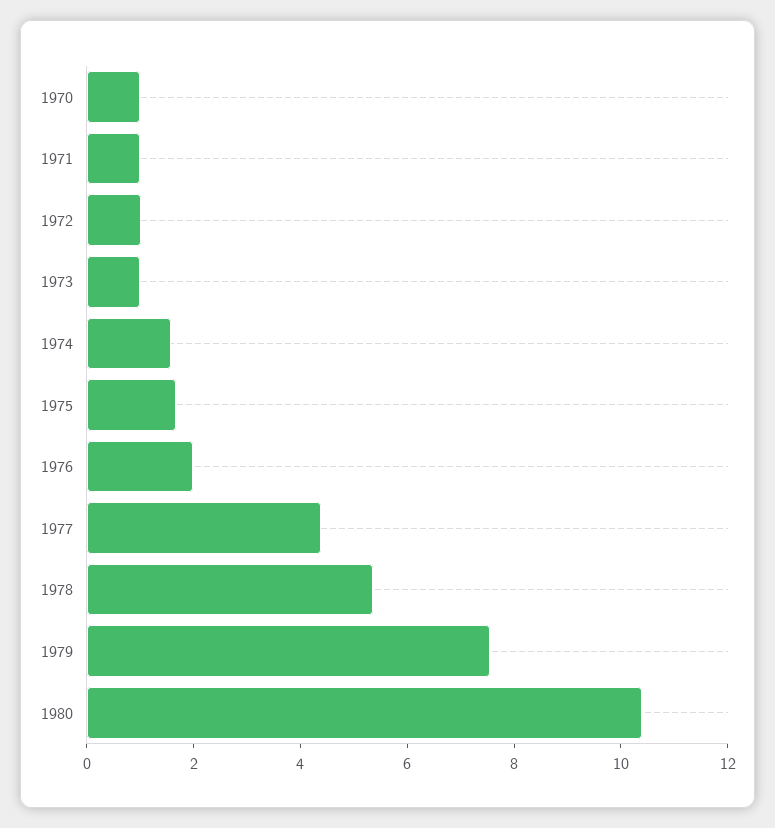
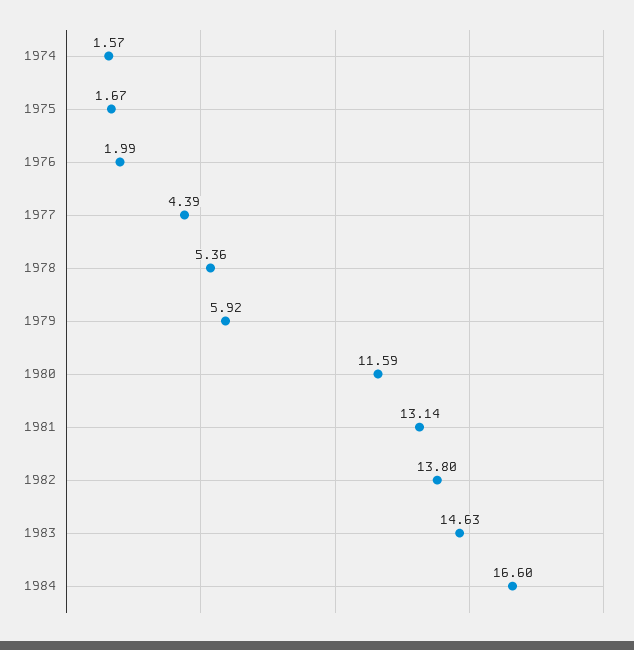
1970: 1 -> none
1971: 1 -> none
1972: 1 -> none
1973: 1 -> none
1979: 7.5 -> 5.92
1980: 10.5 -> 11.59
1981: none -> 13.14
1982: none -> 13.8
1983: none -> 14.63
1984: none -> 16.6

